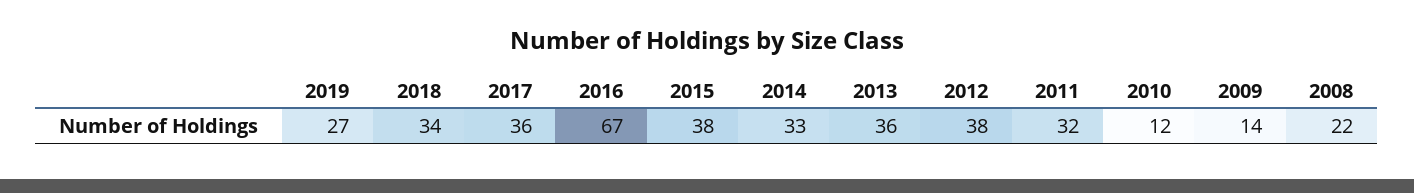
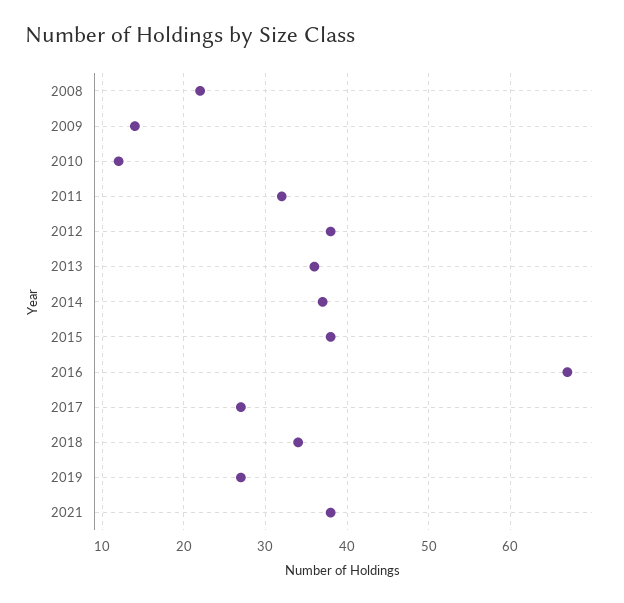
2017: 36 -> 27
2014: 33 -> 37
2021: none -> 38

